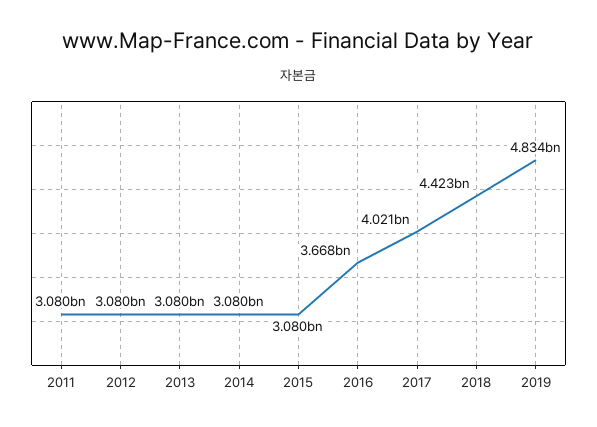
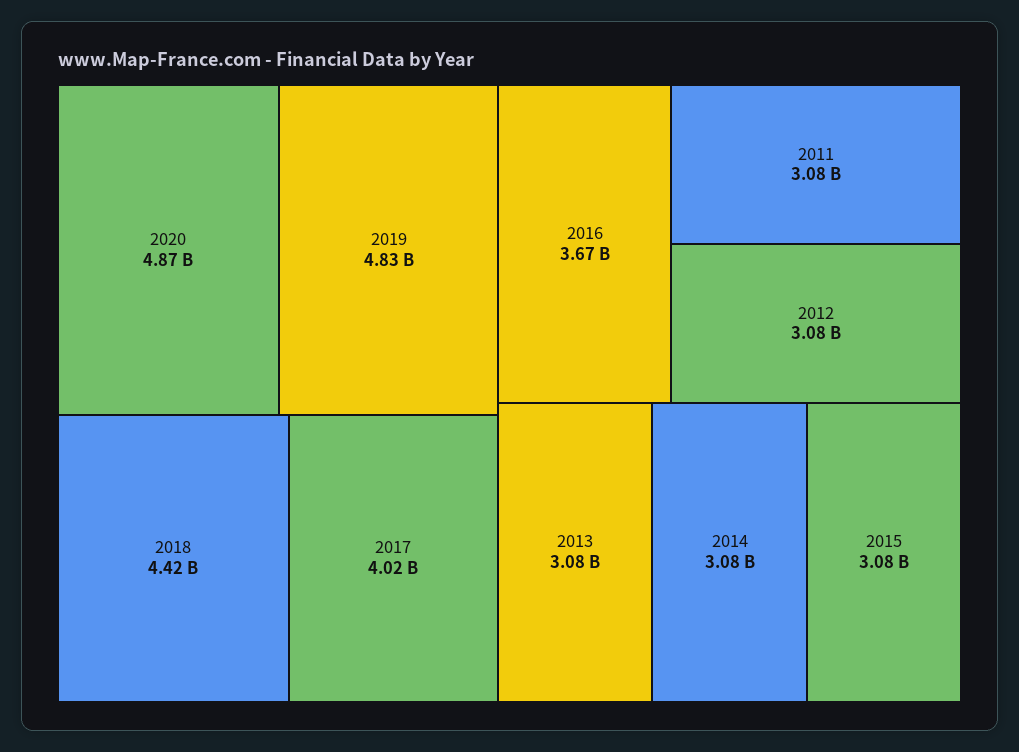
2020: none -> 4870000000

